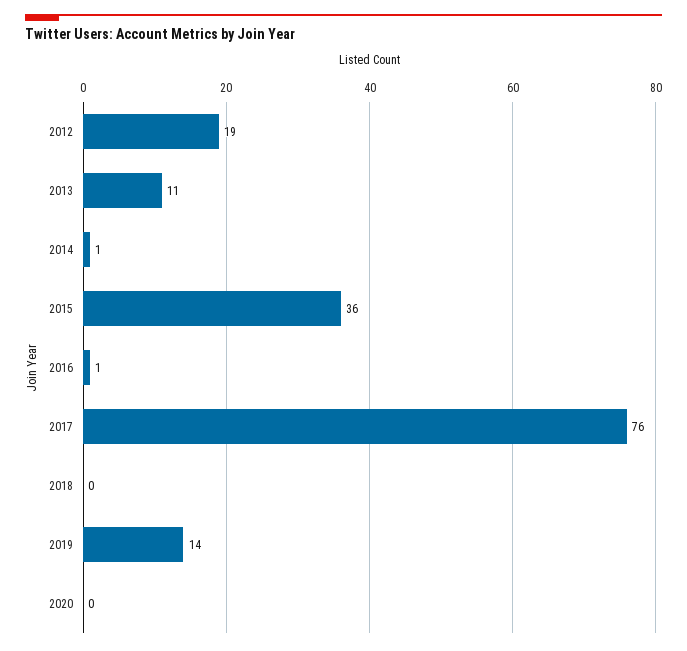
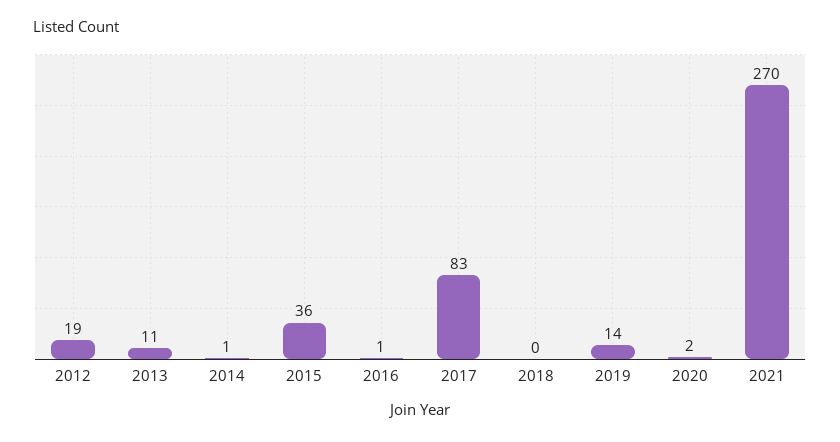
2017: 76 -> 83
2020: 0 -> 2
2021: none -> 270

